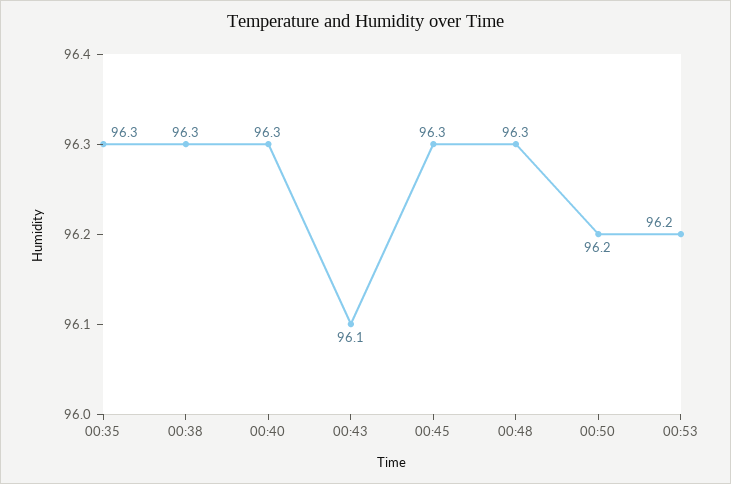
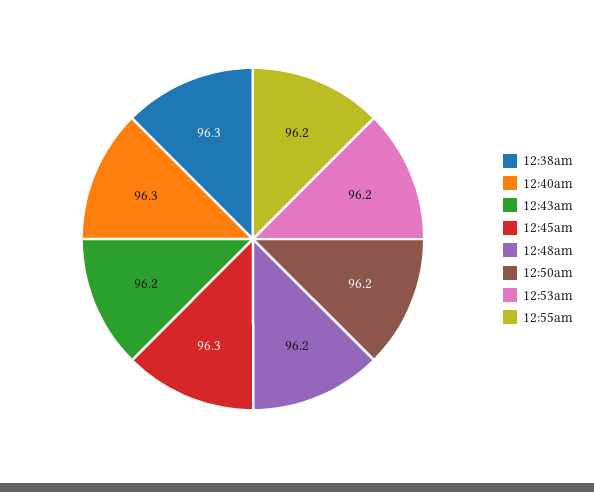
00:35: 96.3 -> none
00:43: 96.1 -> 96.2
00:48: 96.3 -> 96.2
12:55am: none -> 96.2

